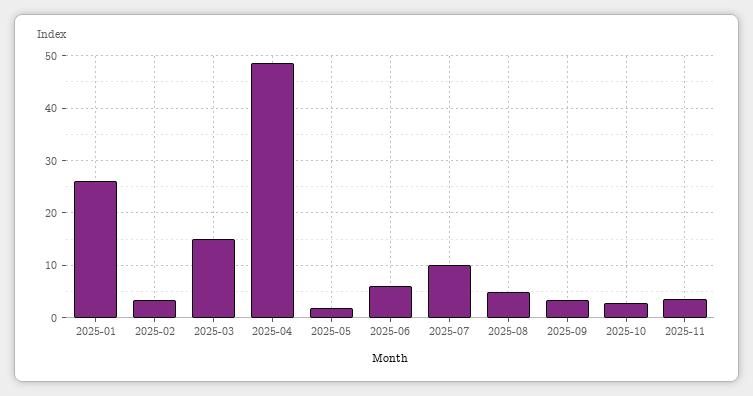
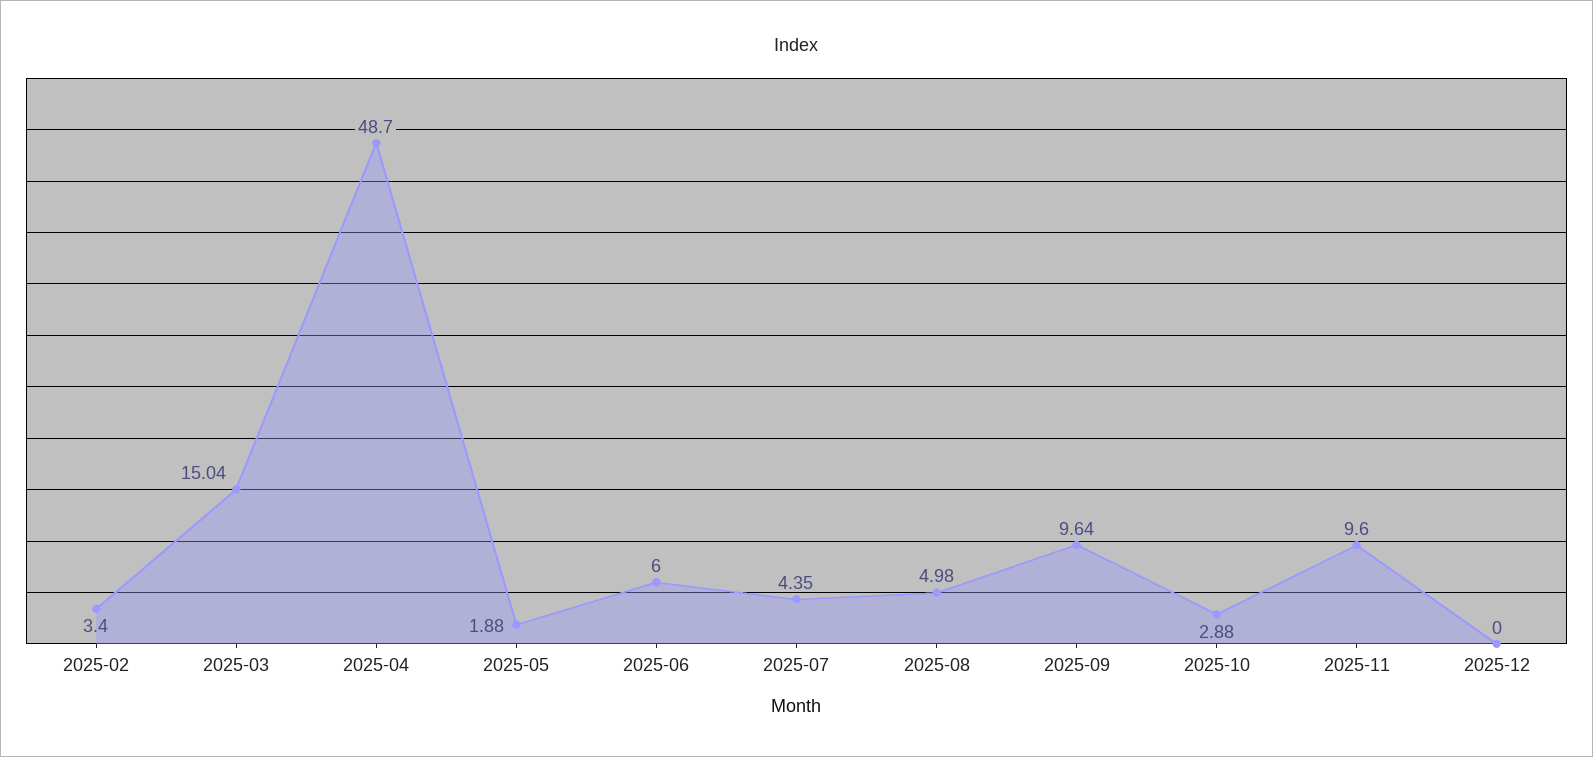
2025-01: 26 -> none
2025-07: 10 -> 4.35
2025-09: 4 -> 9.64
2025-11: 4 -> 9.6
2025-12: none -> 0

